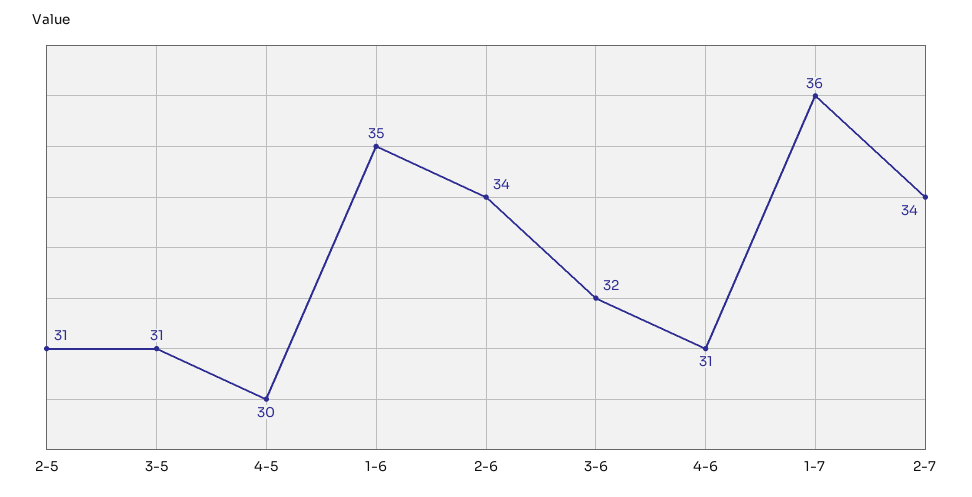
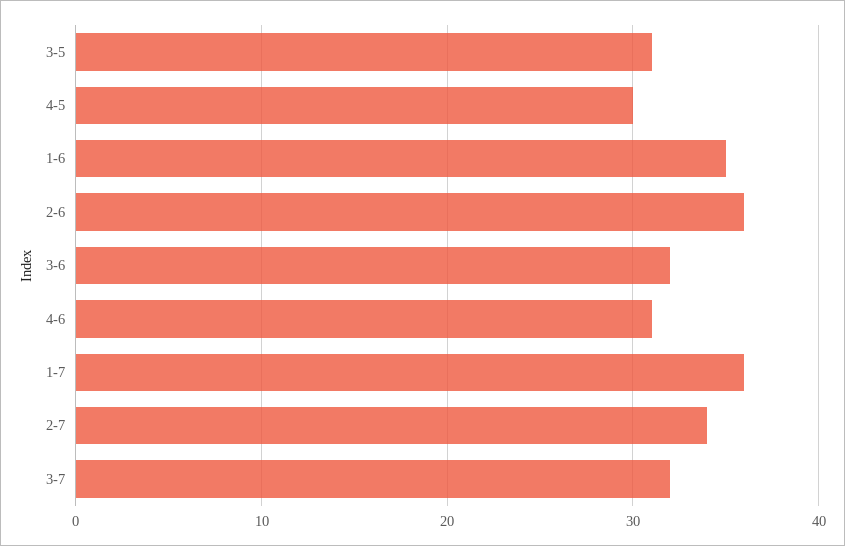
2-5: 31 -> none
2-6: 34 -> 36
3-7: none -> 32

